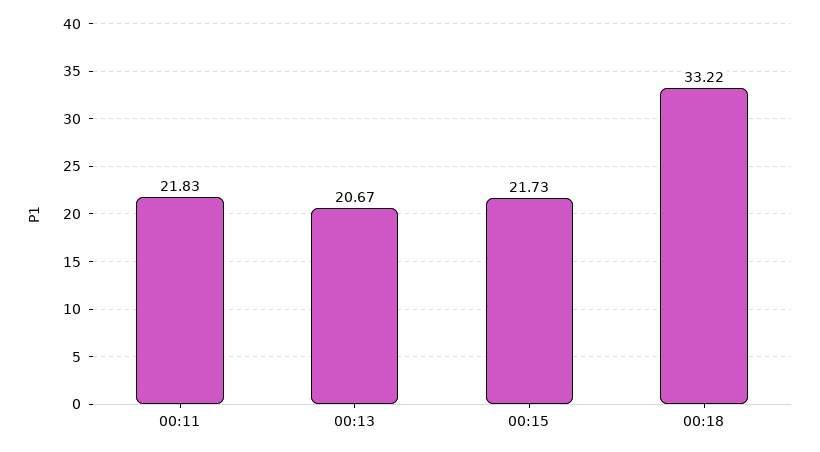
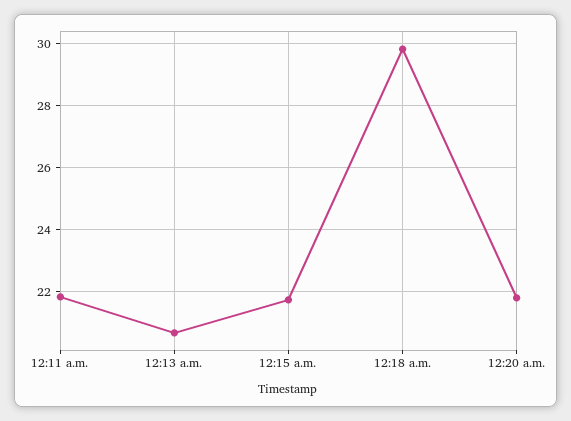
00:18: 33.22 -> 29.8
12:20 a.m.: none -> 21.8

